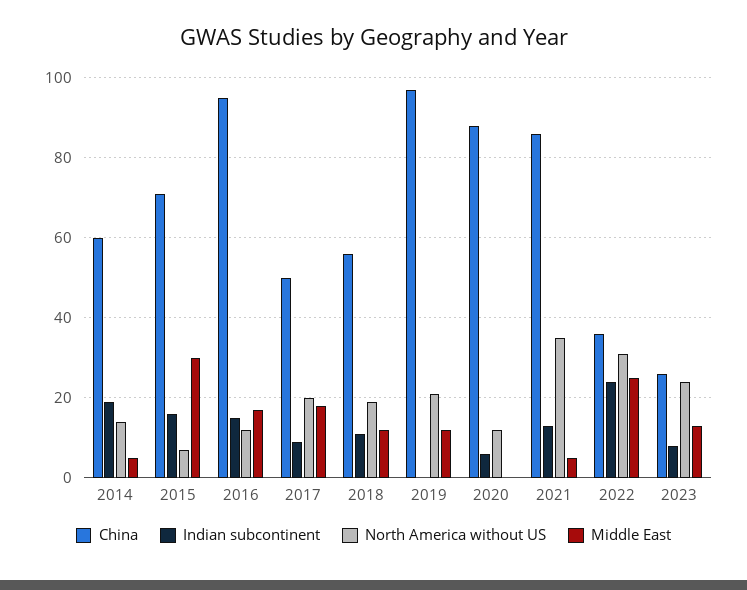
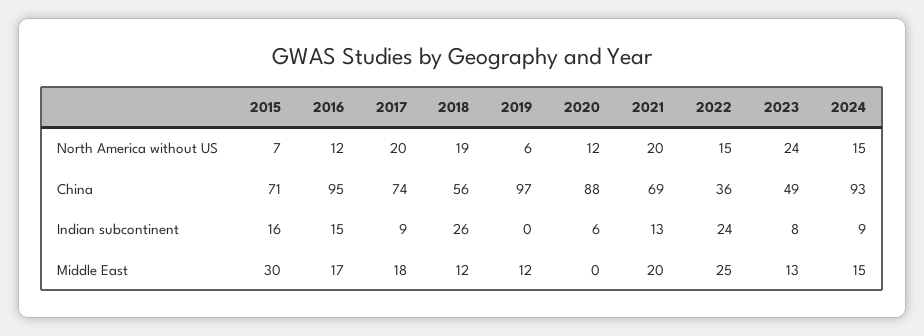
China, 2014: 60 -> none
Indian subcontinent, 2014: 20 -> none
North America without US, 2014: 15 -> none
Middle East, 2014: 5 -> none
China, 2017: 50 -> 74
Indian subcontinent, 2018: 10 -> 26
North America without US, 2019: 20 -> 6
China, 2021: 85 -> 69
North America without US, 2021: 35 -> 20
Middle East, 2021: 5 -> 20
North America without US, 2022: 30 -> 15
China, 2023: 25 -> 49
North America without US, 2024: none -> 15
China, 2024: none -> 93
Indian subcontinent, 2024: none -> 9
Middle East, 2024: none -> 15

